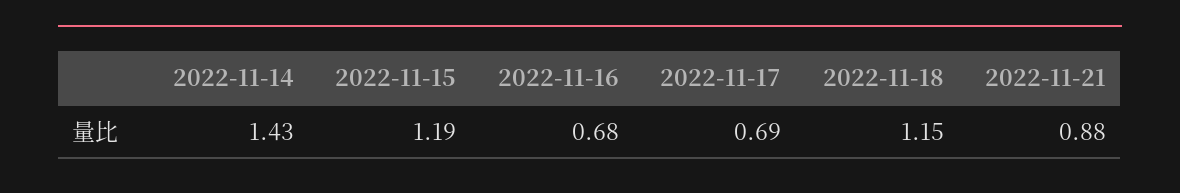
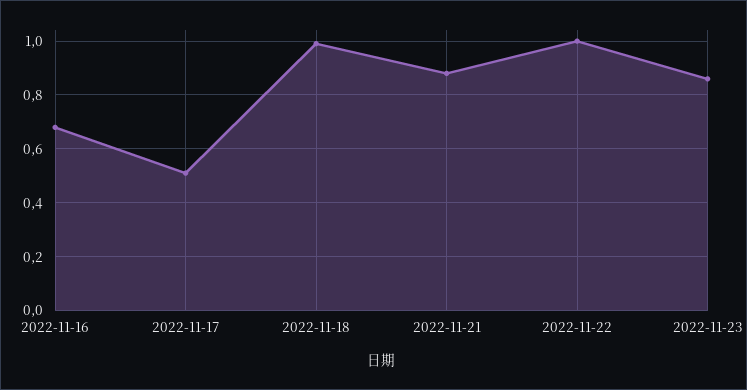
2022-11-14: 1.43 -> none
2022-11-15: 1.19 -> none
2022-11-17: 0.69 -> 0.5
2022-11-18: 1.15 -> 1
2022-11-22: none -> 1
2022-11-23: none -> 0.85

